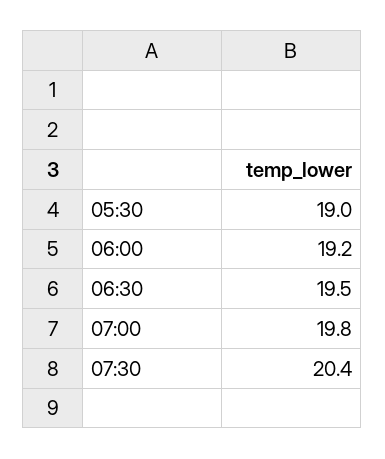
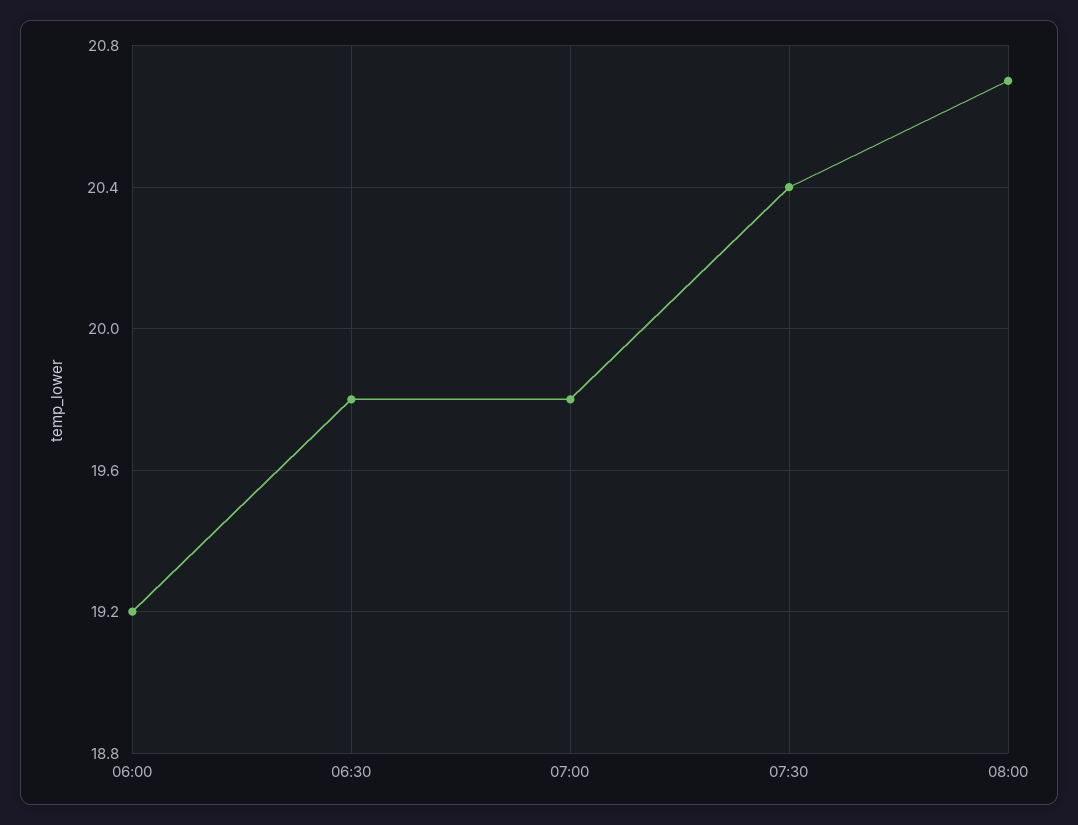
05:30: 19 -> none
06:30: 19.5 -> 19.8
08:00: none -> 20.7

